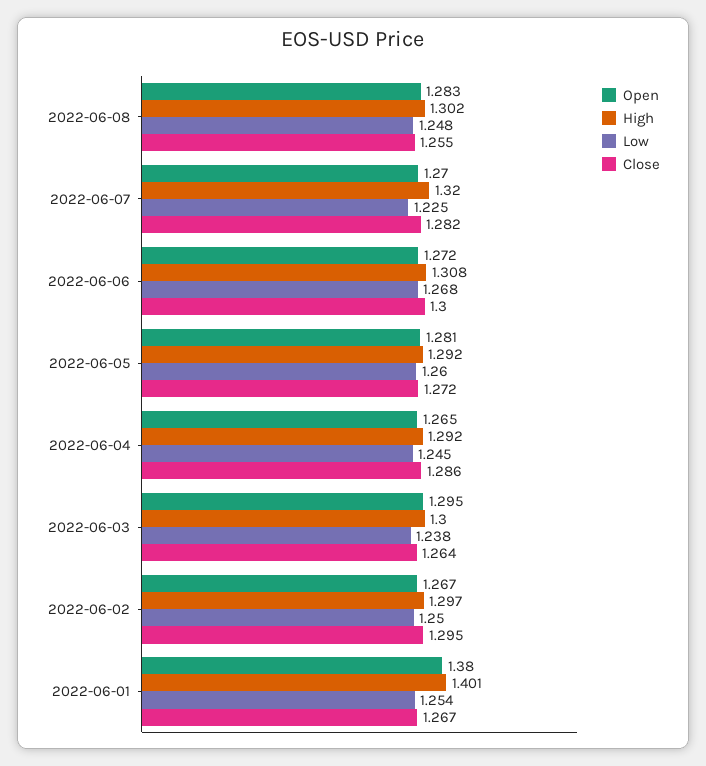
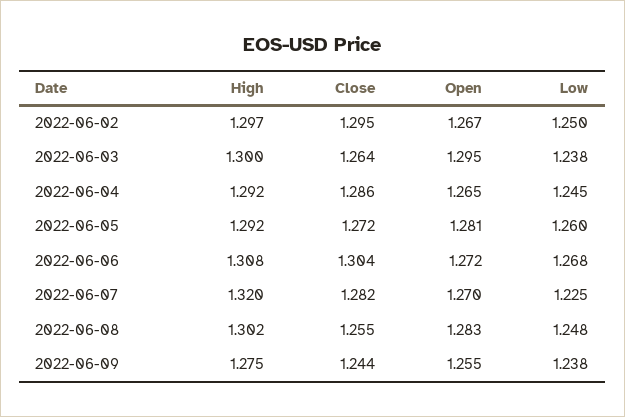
Close, 2022-06-06: 1.3 -> 1.304
Open, 2022-06-01: 1.38 -> none
High, 2022-06-01: 1.401 -> none
Low, 2022-06-01: 1.254 -> none
Close, 2022-06-01: 1.267 -> none
High, 2022-06-09: none -> 1.275
Close, 2022-06-09: none -> 1.244
Open, 2022-06-09: none -> 1.255
Low, 2022-06-09: none -> 1.238

